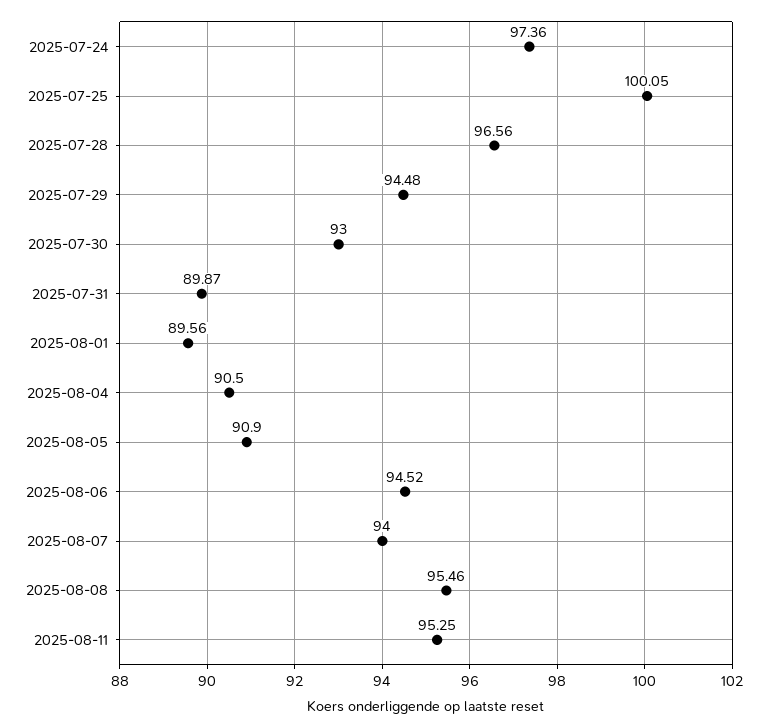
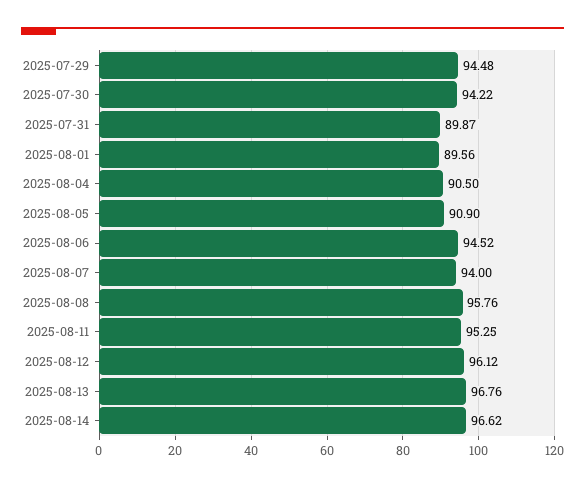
2025-07-24: 97.36 -> none
2025-07-25: 100.05 -> none
2025-07-28: 96.56 -> none
2025-07-30: 93 -> 94.22
2025-08-08: 95.46 -> 95.76
2025-08-12: none -> 96.12
2025-08-13: none -> 96.76
2025-08-14: none -> 96.62

